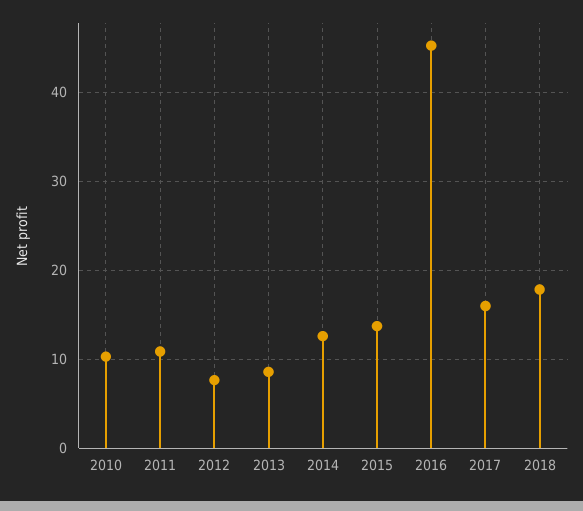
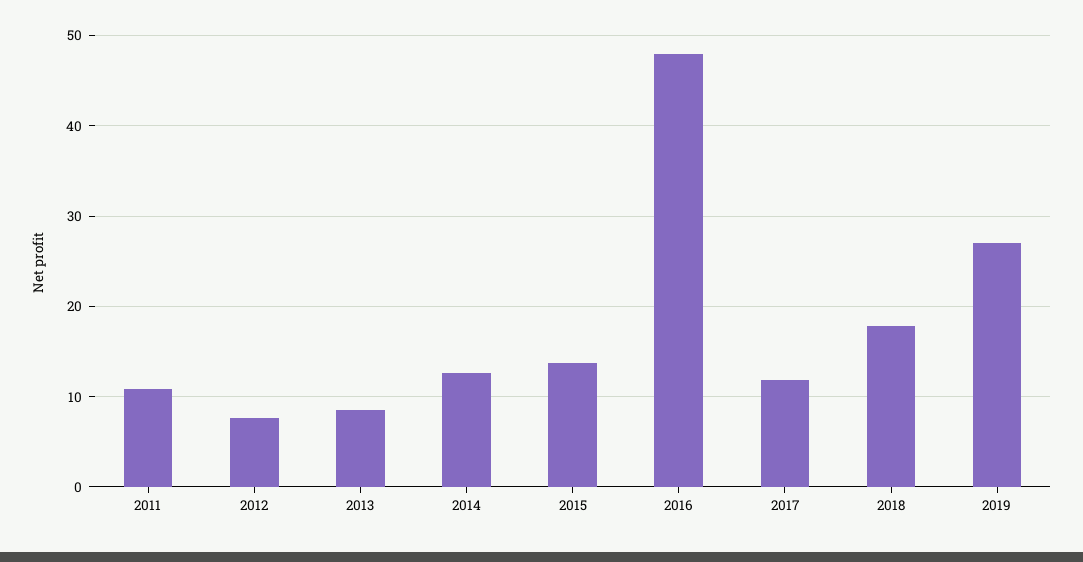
2010: 10 -> none
2016: 45 -> 48
2017: 16 -> 12
2019: none -> 27

